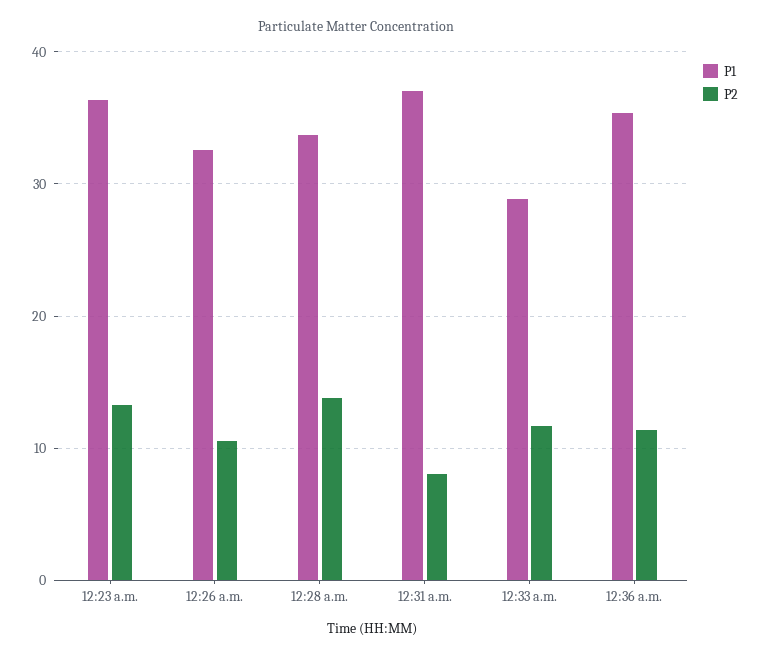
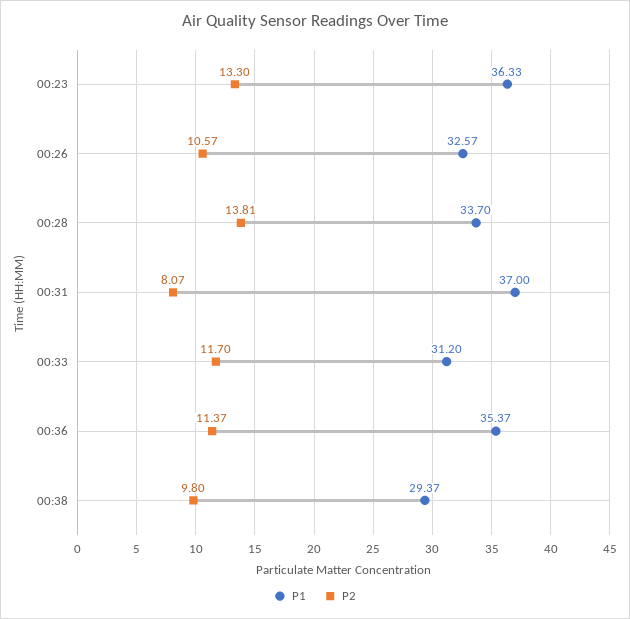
P1, 12:33 a.m.: 29 -> 31.2
P1, 00:38: none -> 29.37
P2, 00:38: none -> 9.8

